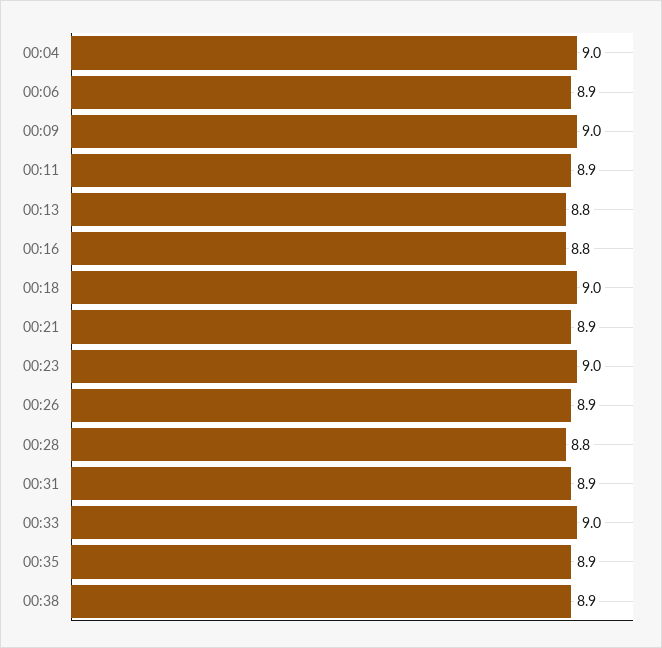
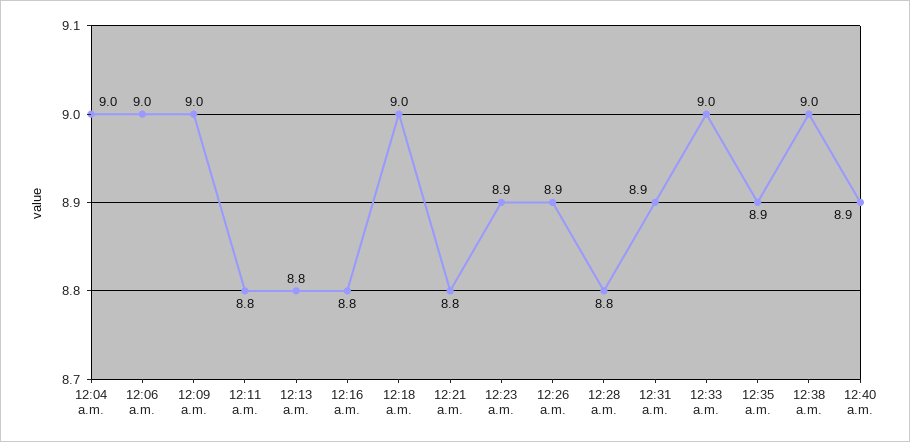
00:06: 8.9 -> 9
00:11: 8.9 -> 8.8
00:21: 8.9 -> 8.8
00:23: 9 -> 8.9
00:38: 8.9 -> 9
12:40 a.m.: none -> 8.9

